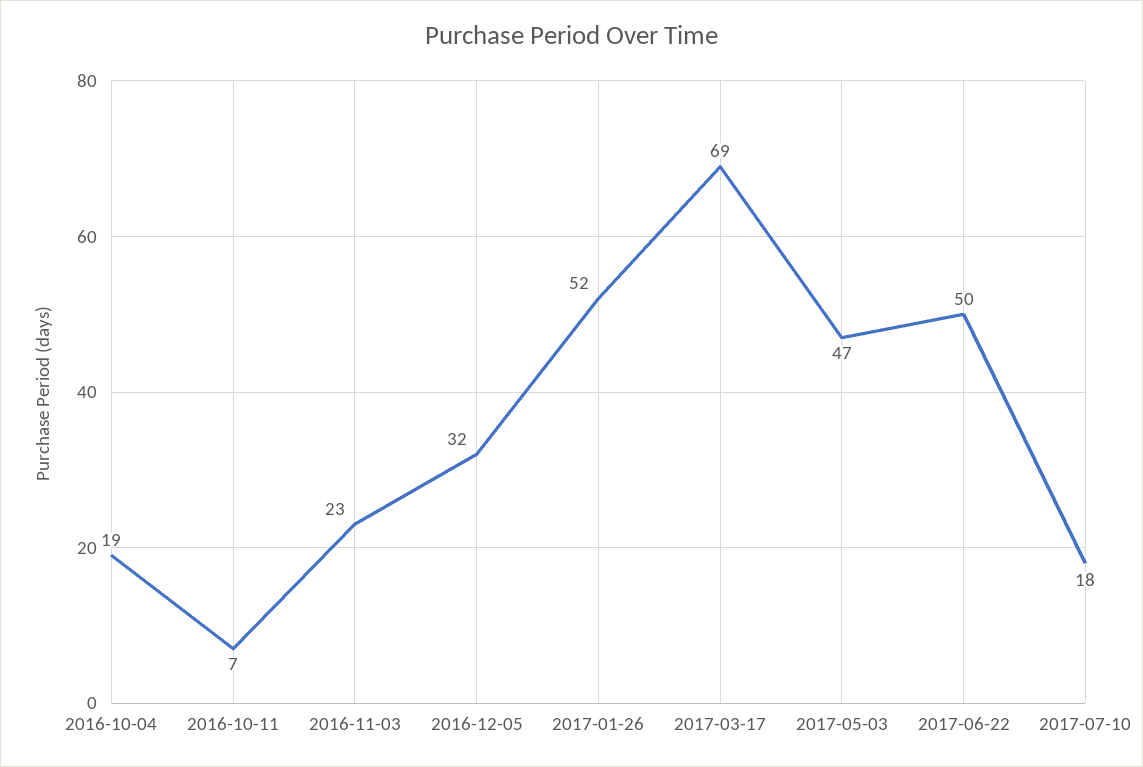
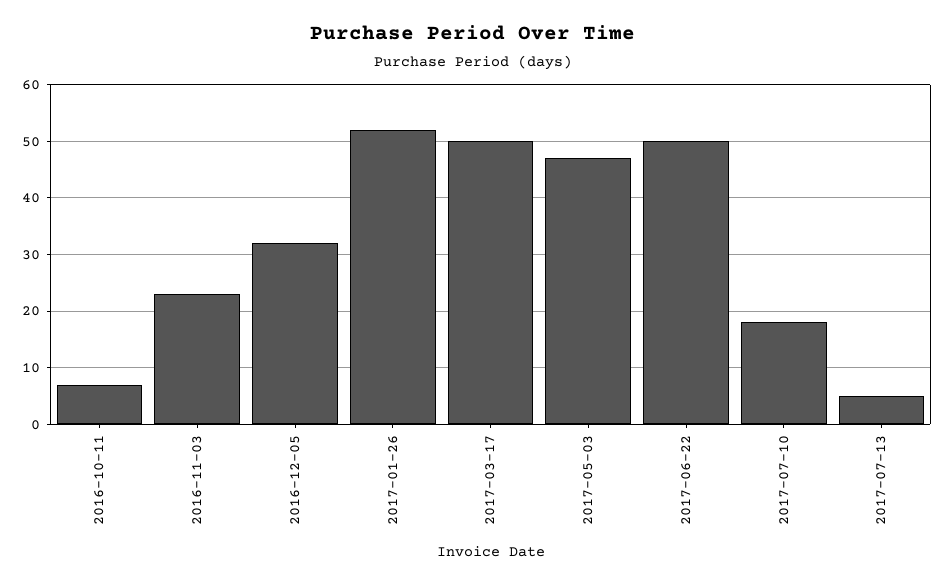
2016-10-04: 19 -> none
2017-03-17: 69 -> 50
2017-07-13: none -> 5

